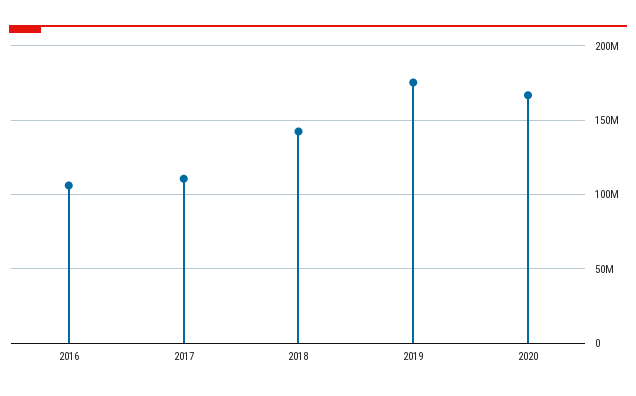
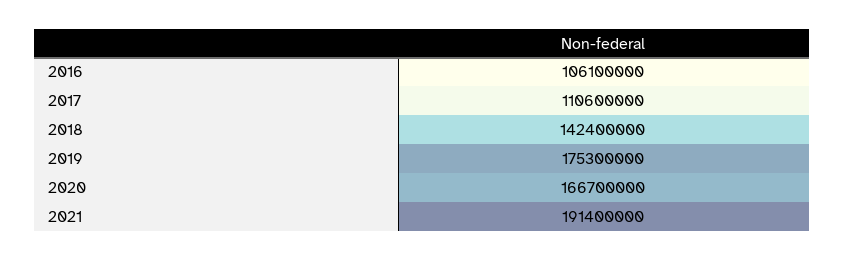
2021: none -> 191400000

